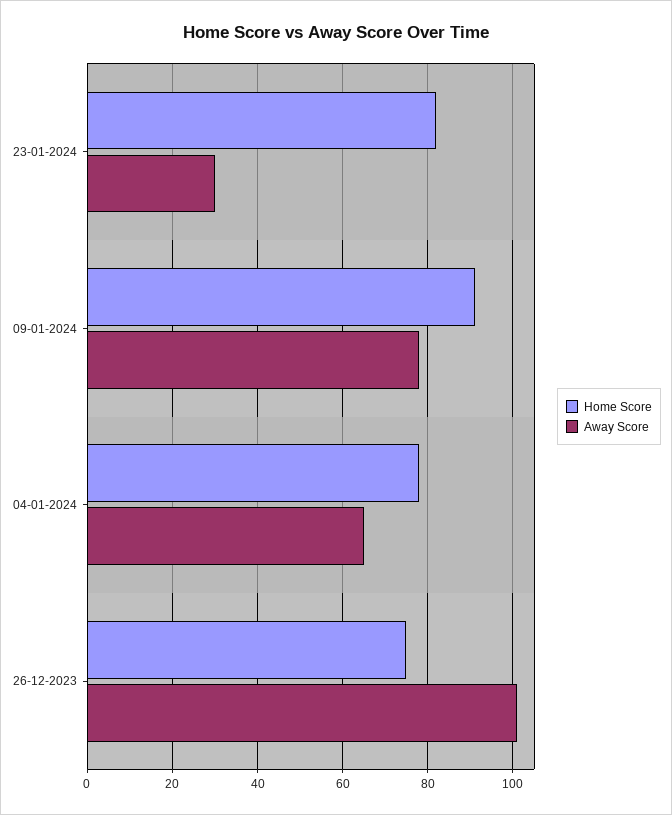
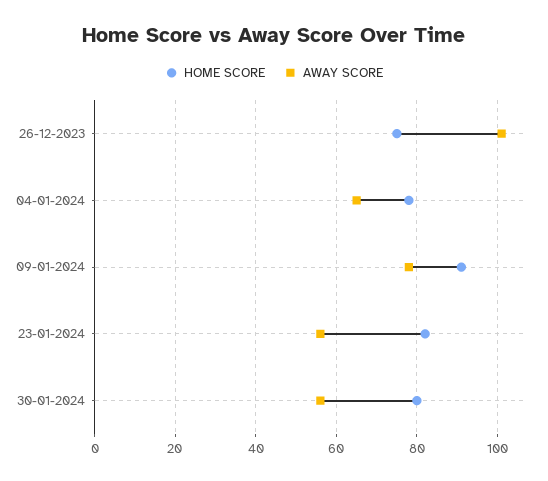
Away Score, 23-01-2024: 30 -> 55
Home Score, 30-01-2024: none -> 80
Away Score, 30-01-2024: none -> 55

